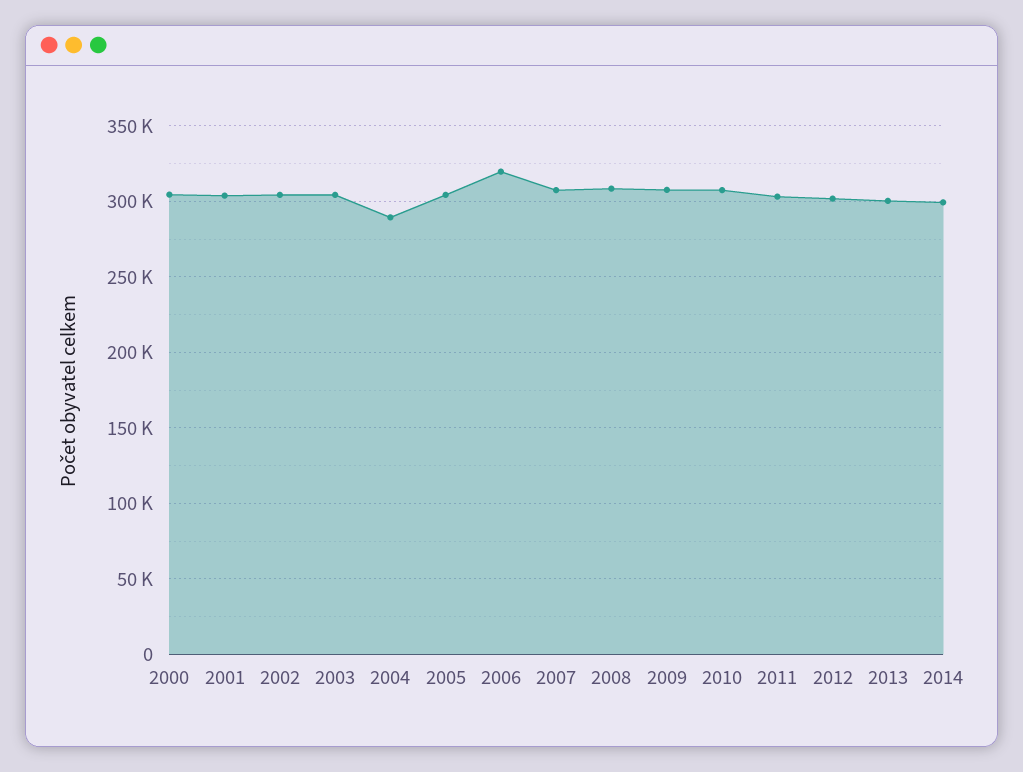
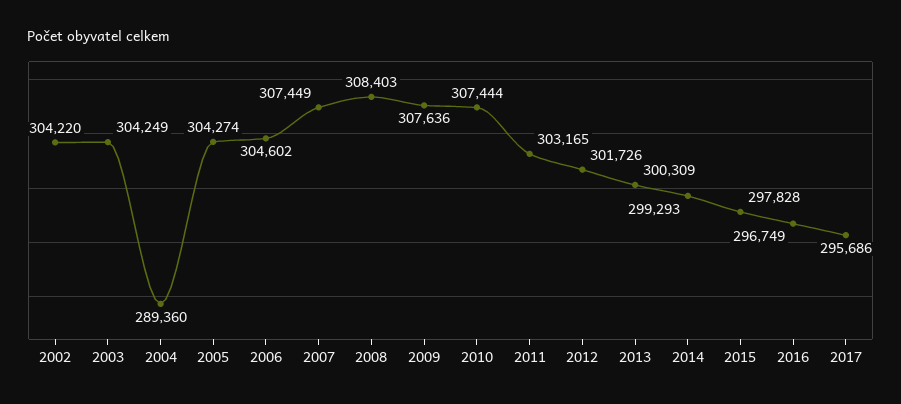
2000: 305000 -> none
2001: 305000 -> none
2006: 320000 -> 304602
2015: none -> 297828
2016: none -> 296749
2017: none -> 295686

